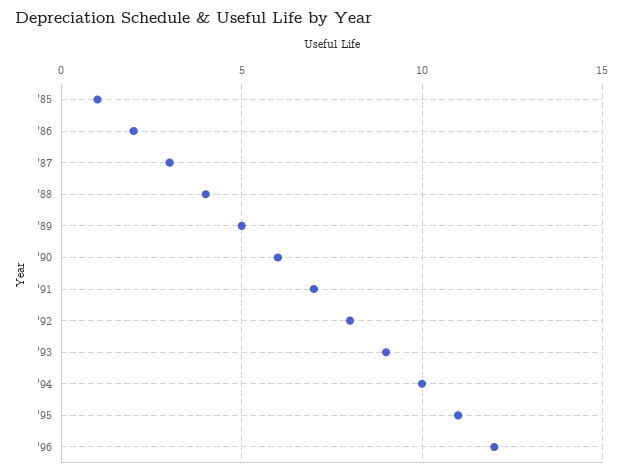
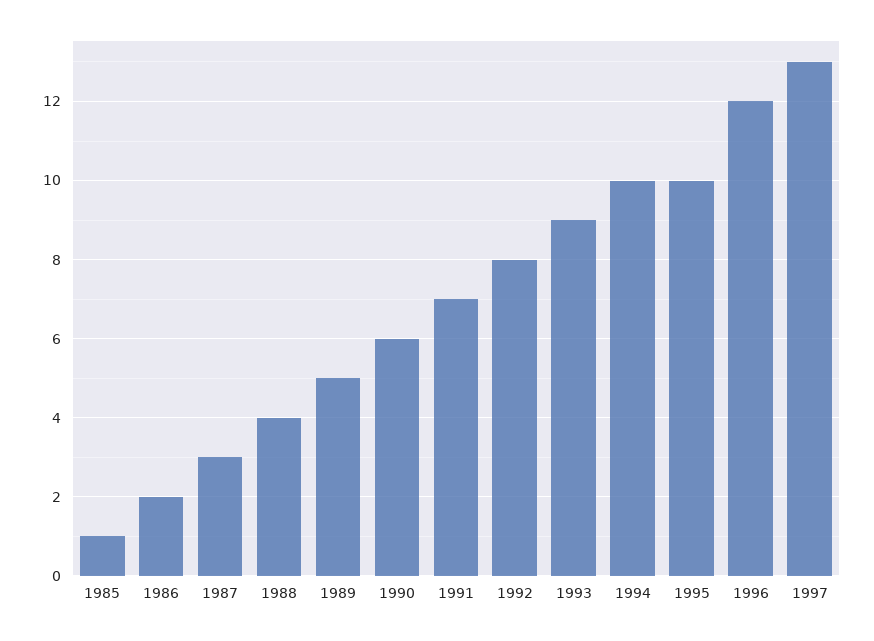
'95: 11 -> 10
1997: none -> 13

